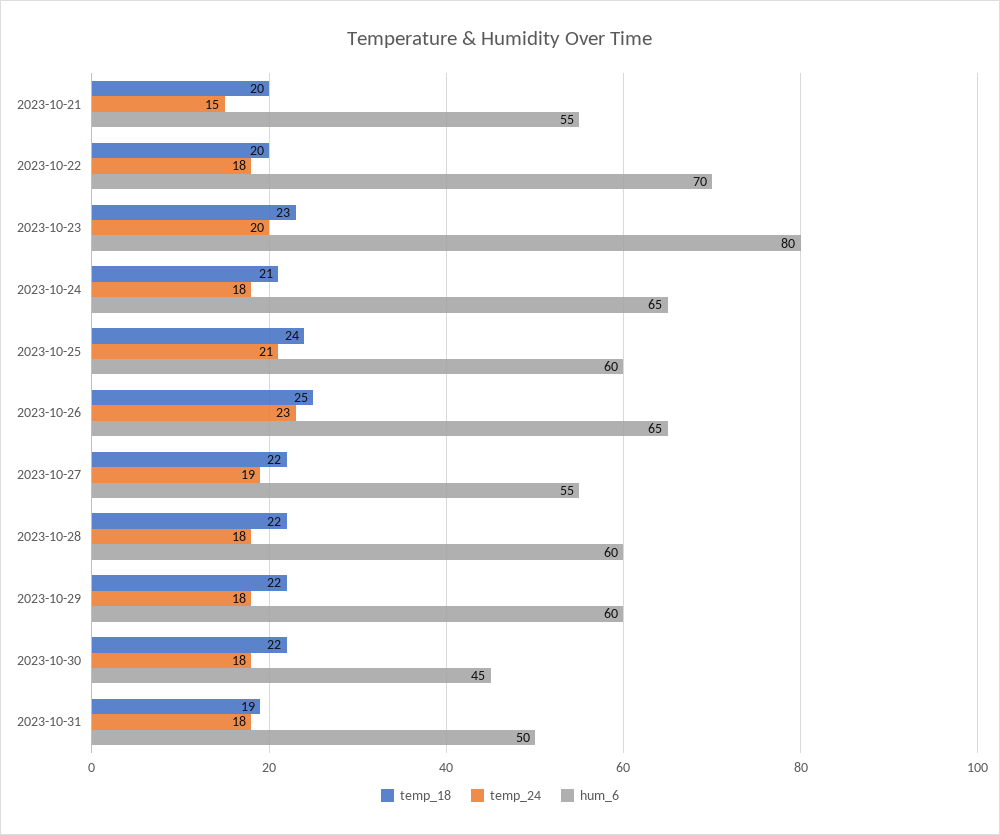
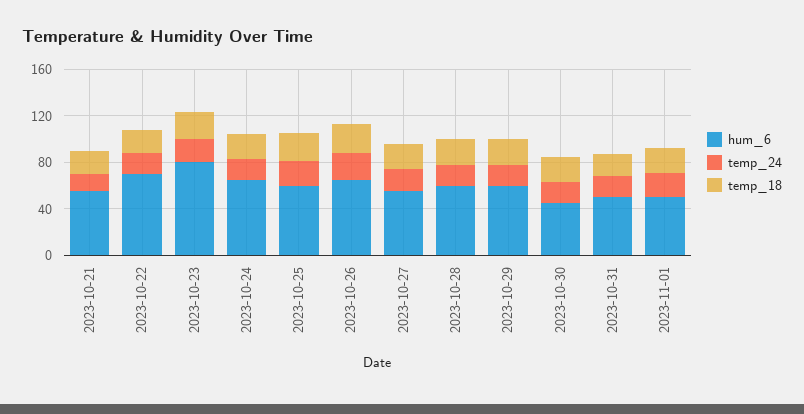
hum_6, 2023-11-01: none -> 50
temp_24, 2023-11-01: none -> 20
temp_18, 2023-11-01: none -> 20

